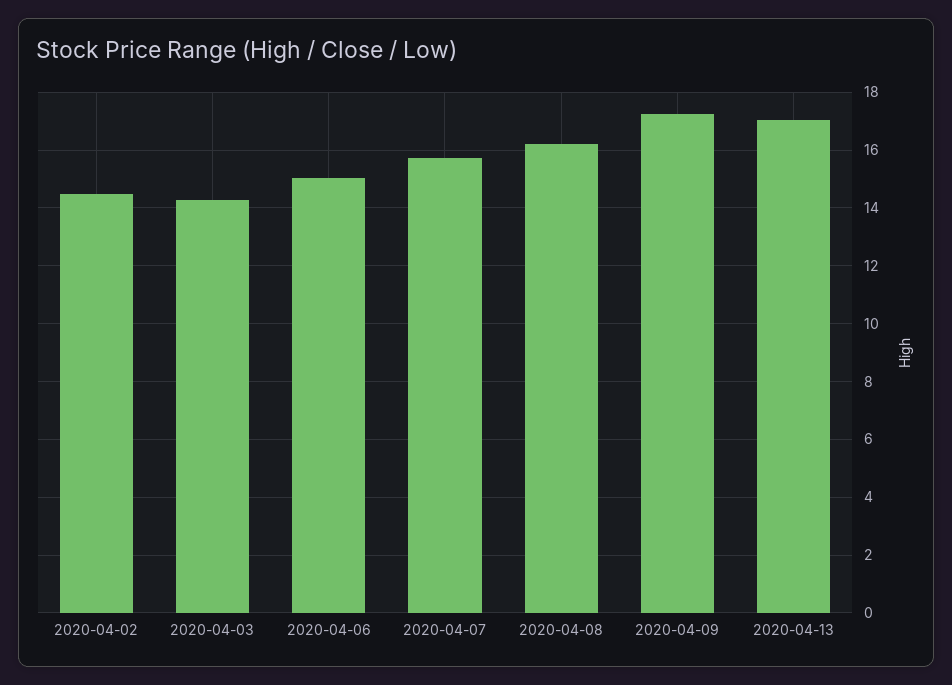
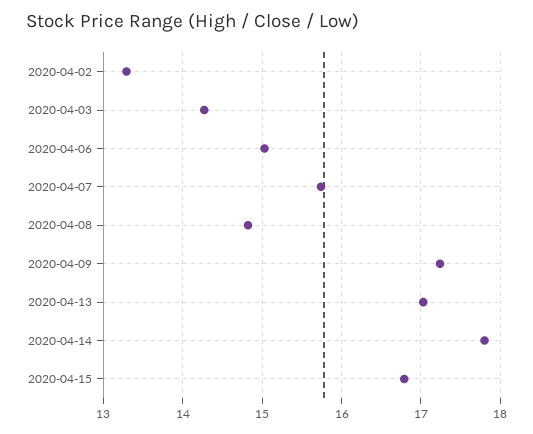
2020-04-02: 14.5 -> 13.3
2020-04-08: 16.25 -> 14.8
2020-04-14: none -> 17.8
2020-04-15: none -> 16.8

